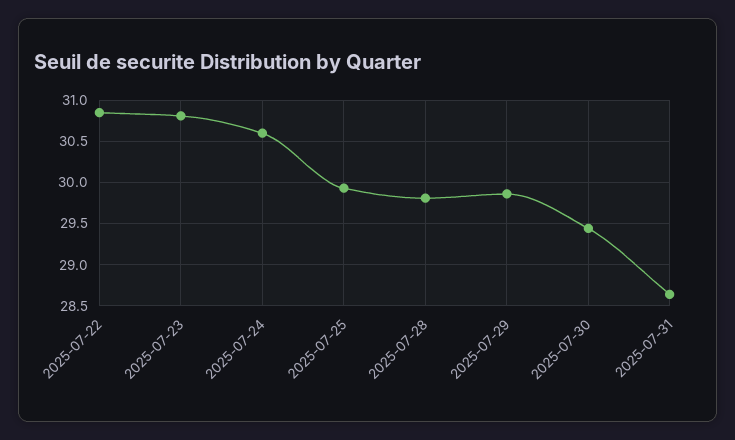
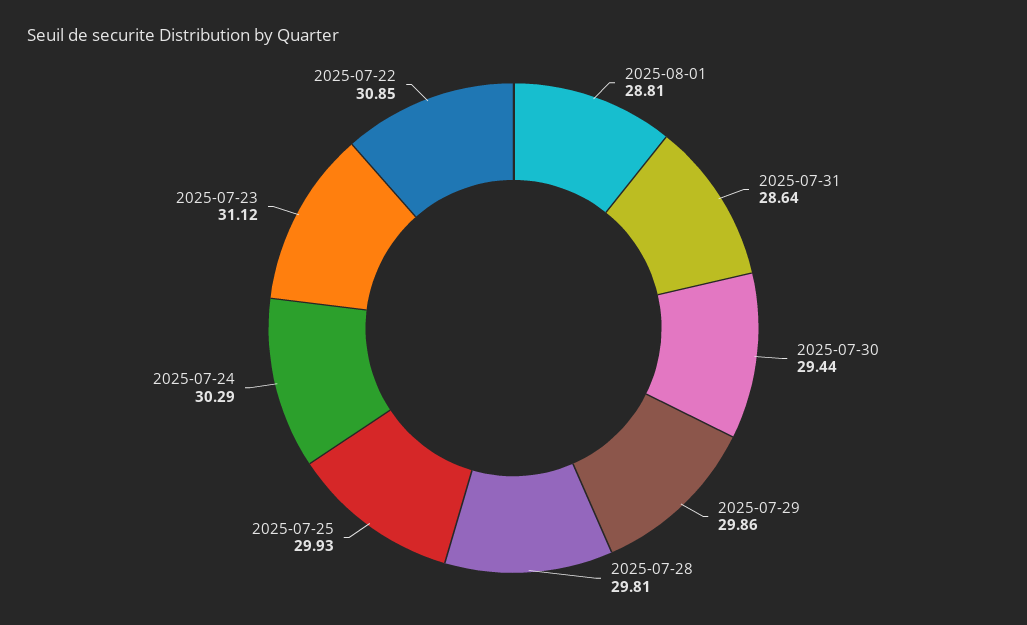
2025-07-23: 30.8 -> 31.12
2025-07-24: 30.6 -> 30.29
2025-08-01: none -> 28.81

